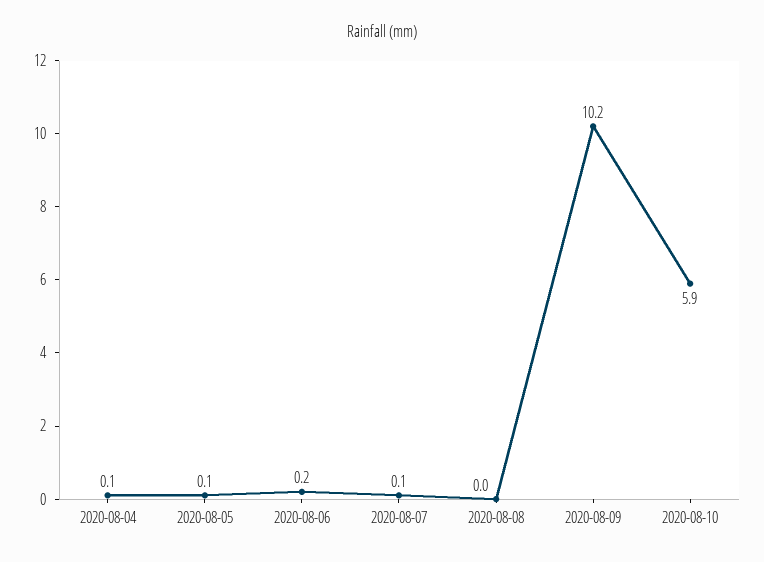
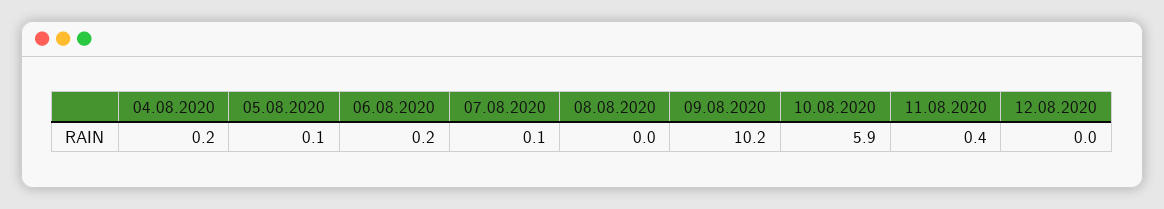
2020-08-04: 0.1 -> 0.2
11.08.2020: none -> 0.4
12.08.2020: none -> 0

